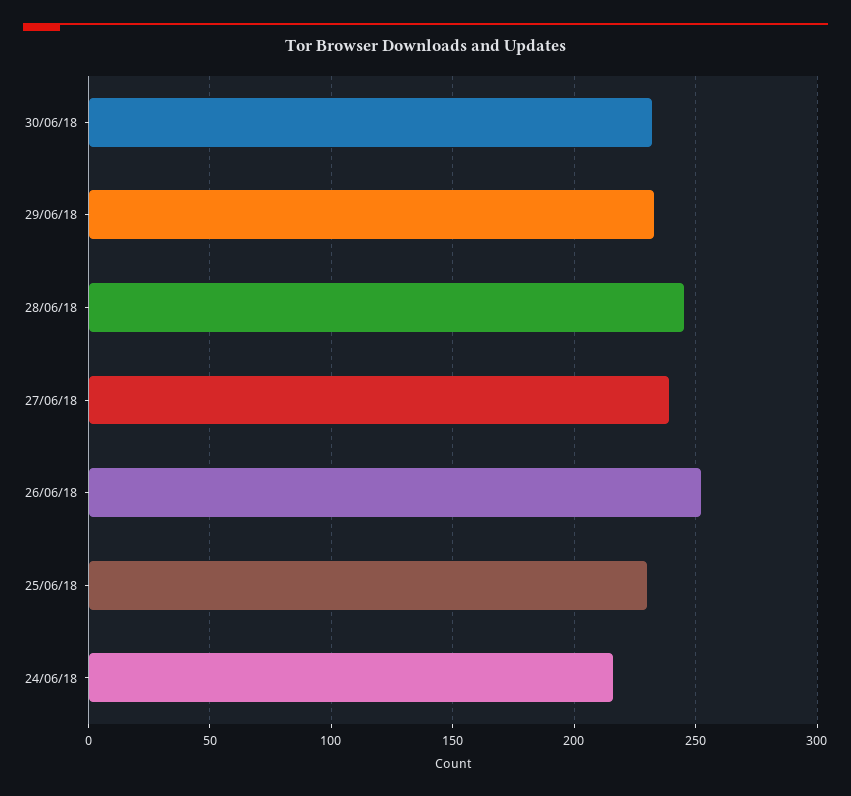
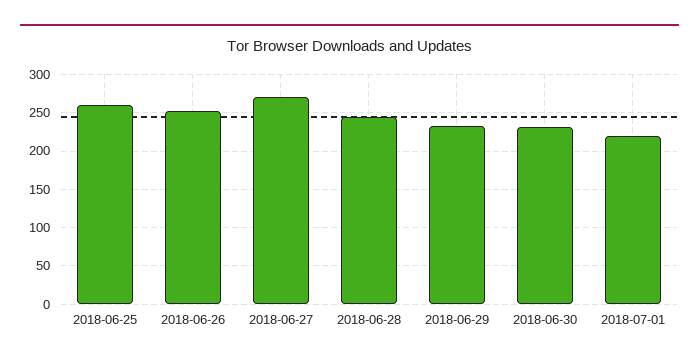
27/06/18: 240 -> 270
25/06/18: 230 -> 260
24/06/18: 215 -> none
2018-07-01: none -> 220

